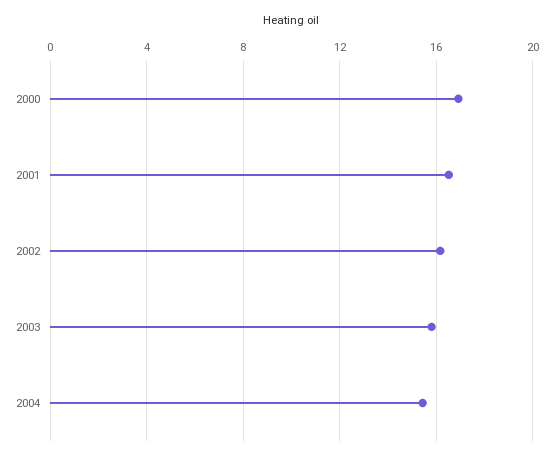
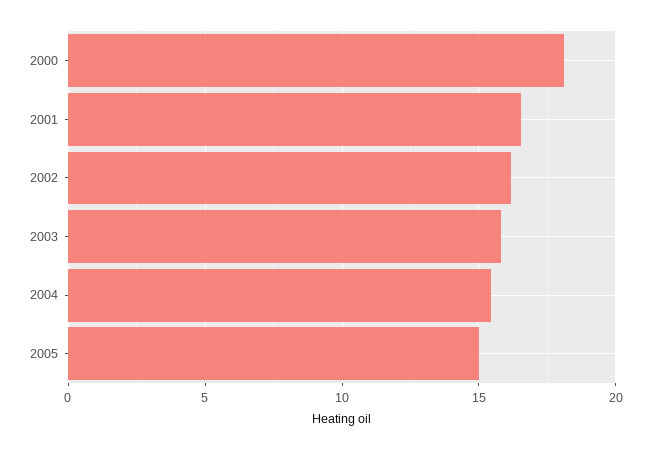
2000: 17 -> 18
2005: none -> 15

